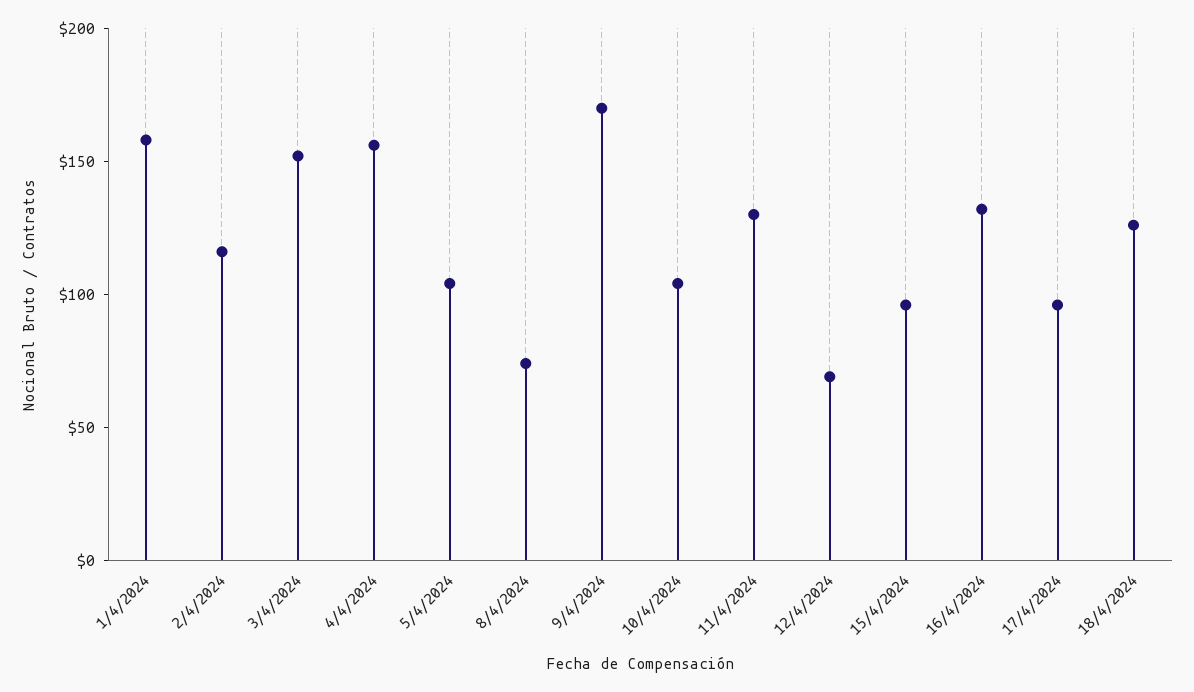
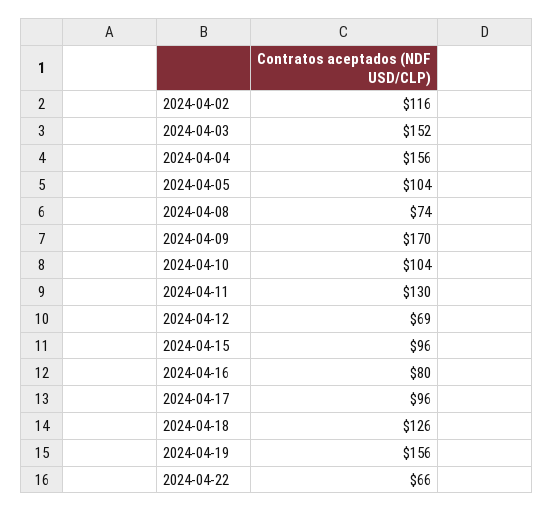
1/4/2024: 160 -> none
16/4/2024: 130 -> 80
2024-04-19: none -> 156
2024-04-22: none -> 66

